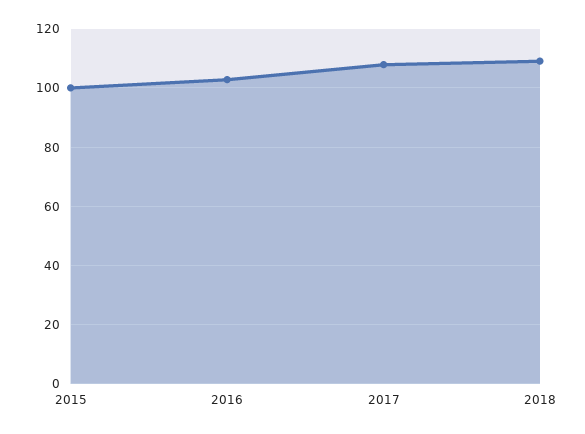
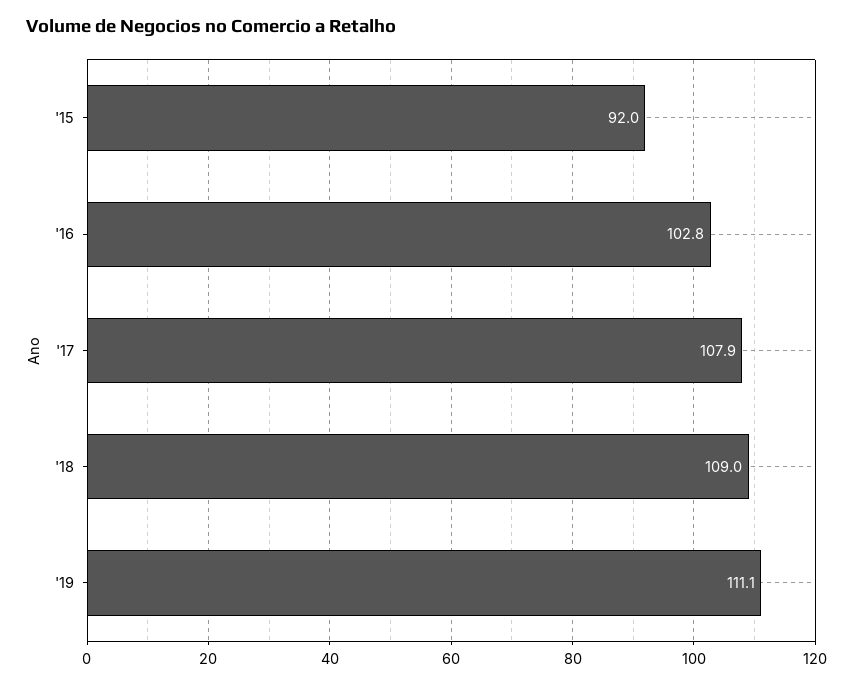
2015: 100 -> 92
'19: none -> 111.1

